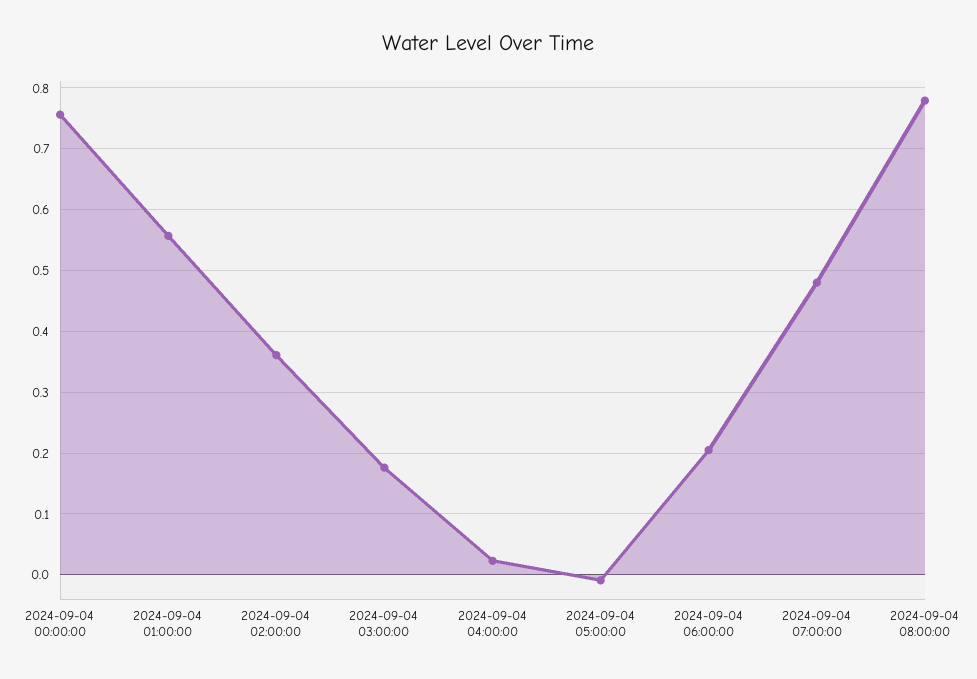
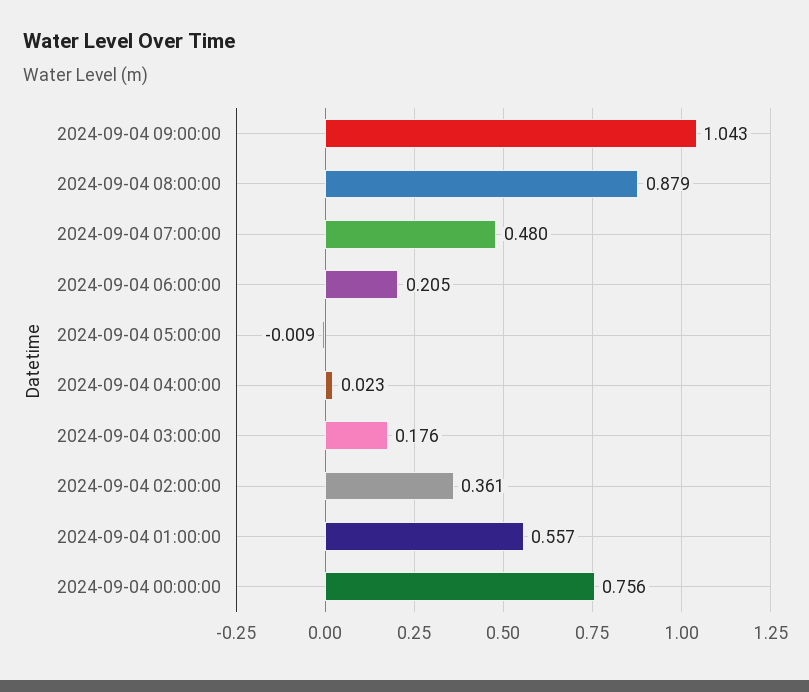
2024-09-04 08:00:00: 0.78 -> 0.879
2024-09-04 09:00:00: none -> 1.043

